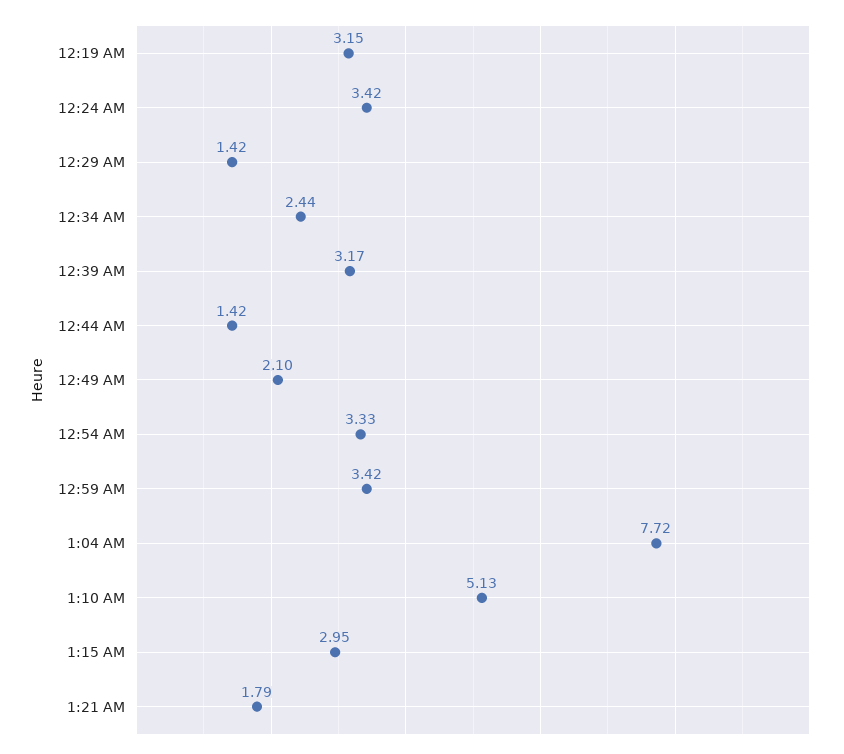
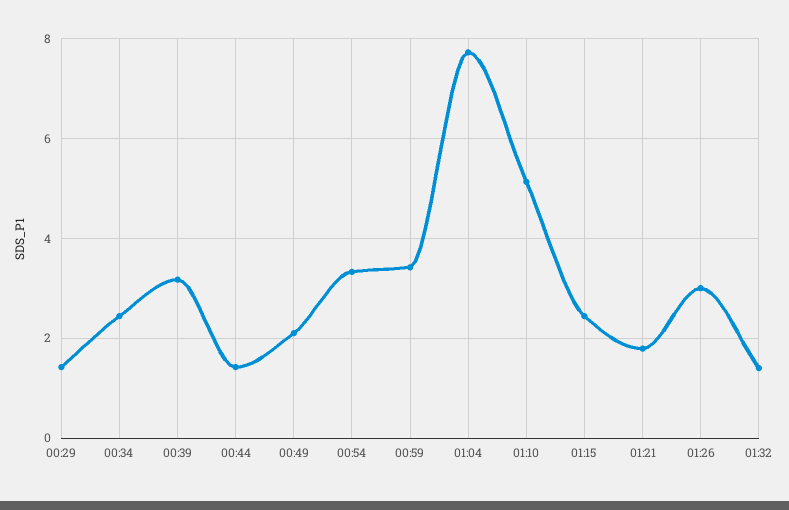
12:19 AM: 3.15 -> none
12:24 AM: 3.42 -> none
1:15 AM: 2.95 -> 2.4
01:26: none -> 3
01:32: none -> 1.4

